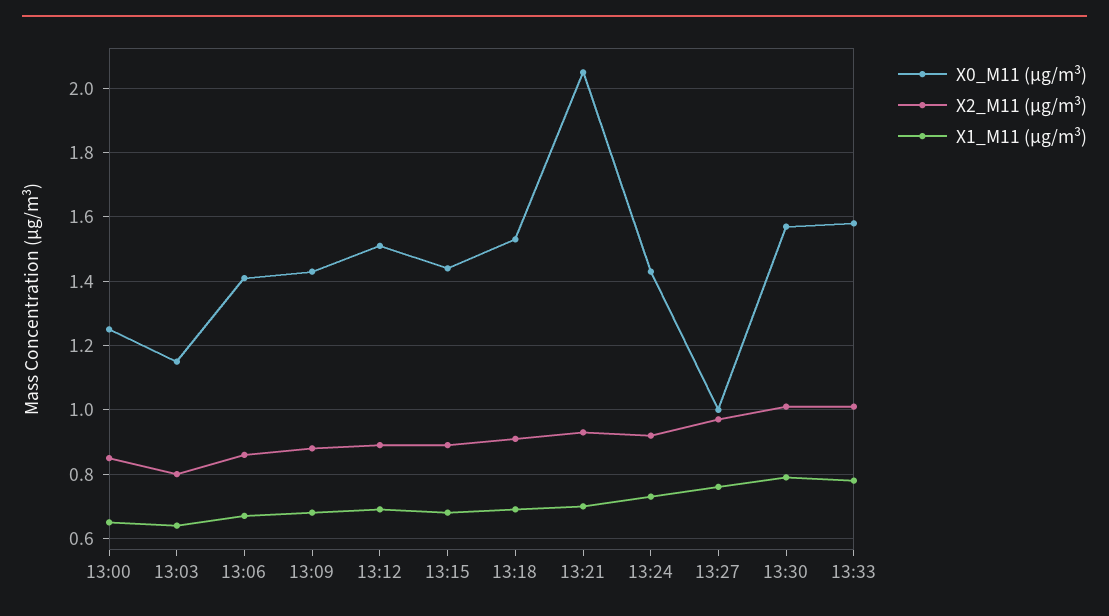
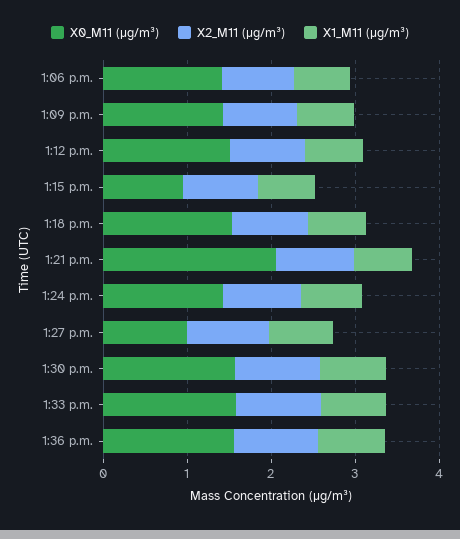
X0_M11 (μg/m³), 13:00: 1.25 -> none
X2_M11 (μg/m³), 13:00: 0.85 -> none
X1_M11 (μg/m³), 13:00: 0.65 -> none
X0_M11 (μg/m³), 13:03: 1.15 -> none
X2_M11 (μg/m³), 13:03: 0.8 -> none
X1_M11 (μg/m³), 13:03: 0.65 -> none
X0_M11 (μg/m³), 13:15: 1.45 -> 1
X0_M11 (μg/m³), 1:36 p.m.: none -> 1.6
X2_M11 (μg/m³), 1:36 p.m.: none -> 1
X1_M11 (μg/m³), 1:36 p.m.: none -> 0.8

